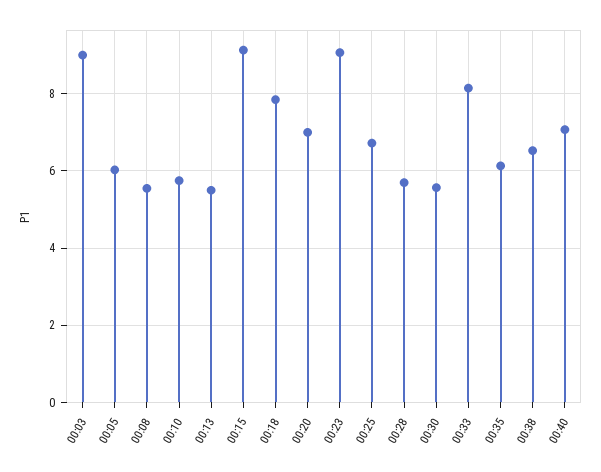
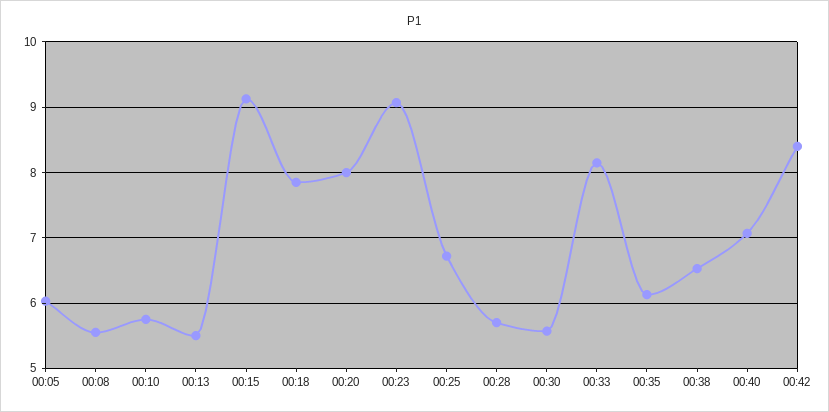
00:03: 9 -> none
00:20: 7 -> 8
00:42: none -> 8.4

